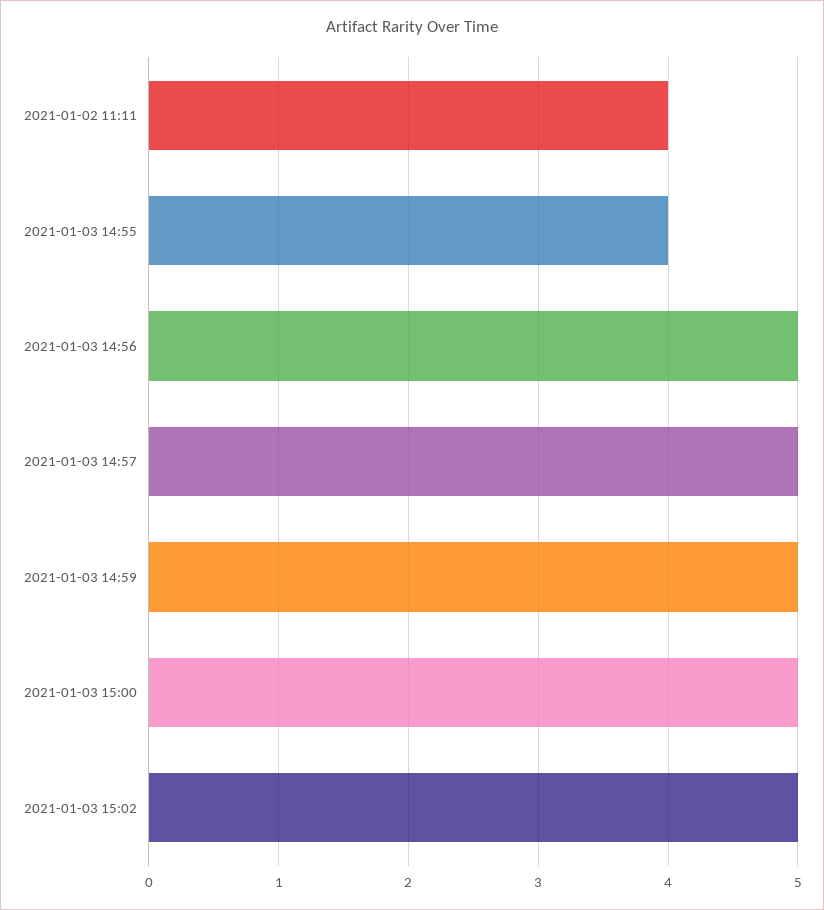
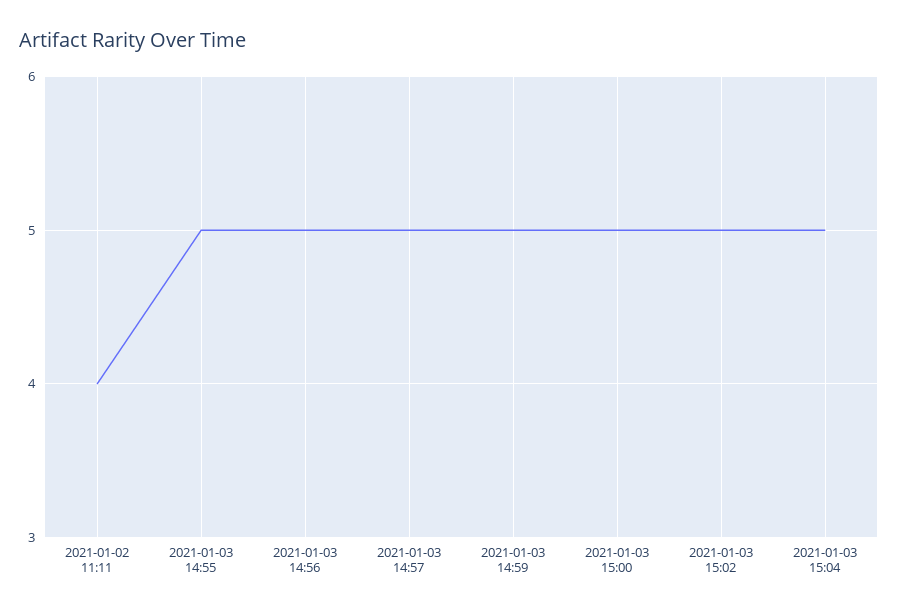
2021-01-03 14:55: 4 -> 5
2021-01-03 15:04: none -> 5

